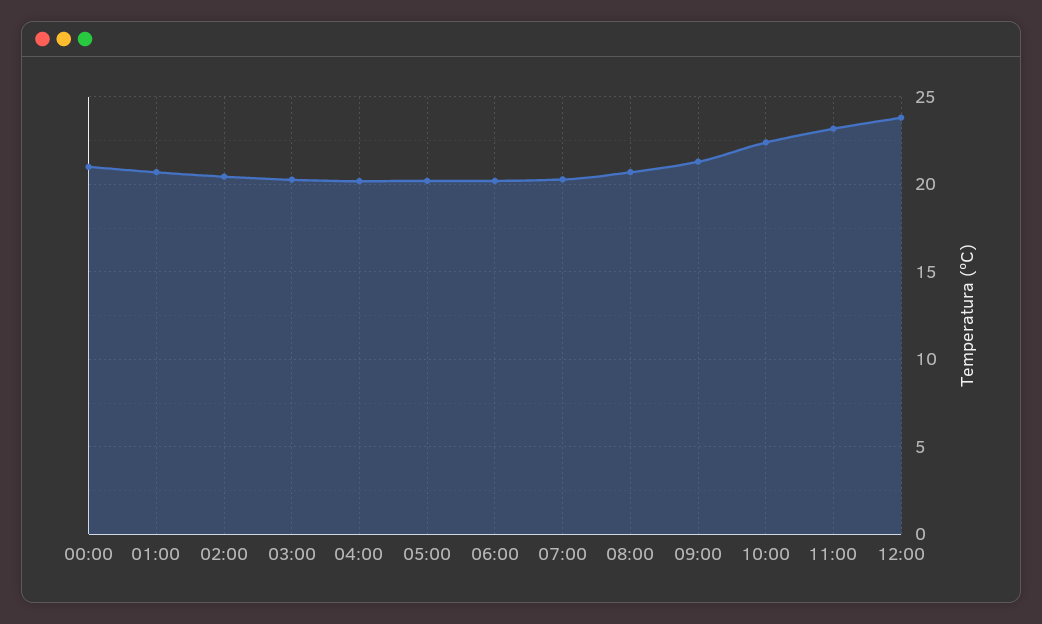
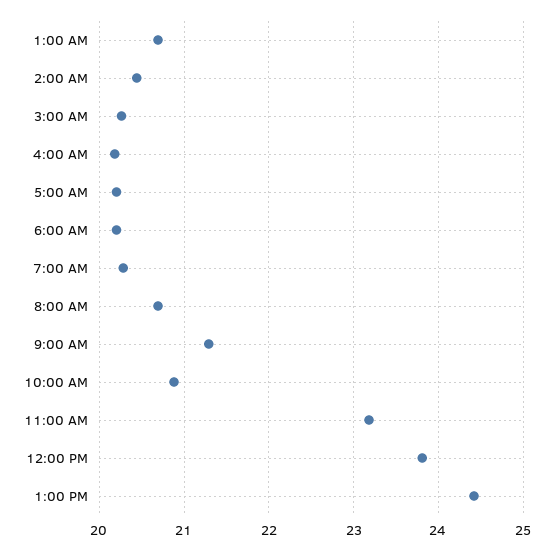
00:00: 21 -> none
10:00: 22.5 -> 20.9
1:00 PM: none -> 24.4

